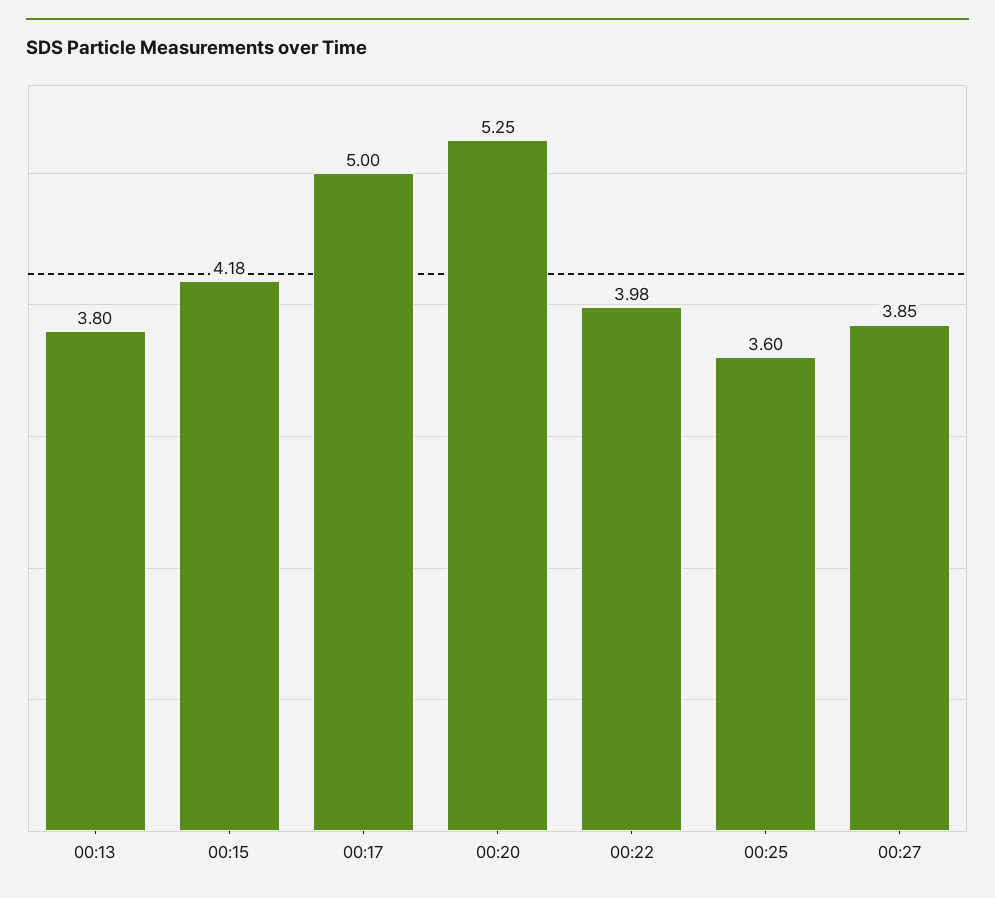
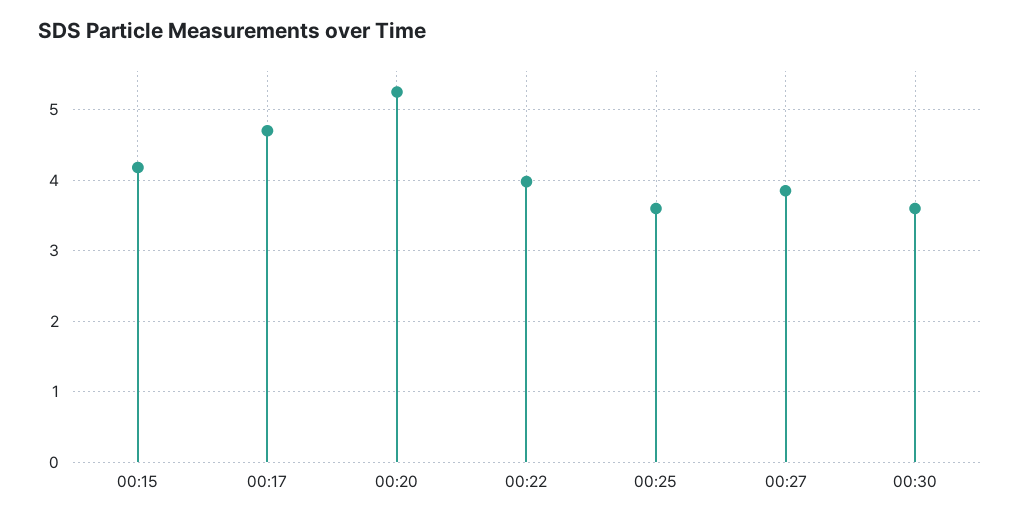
00:13: 3.8 -> none
00:17: 5 -> 4.7
00:30: none -> 3.6

